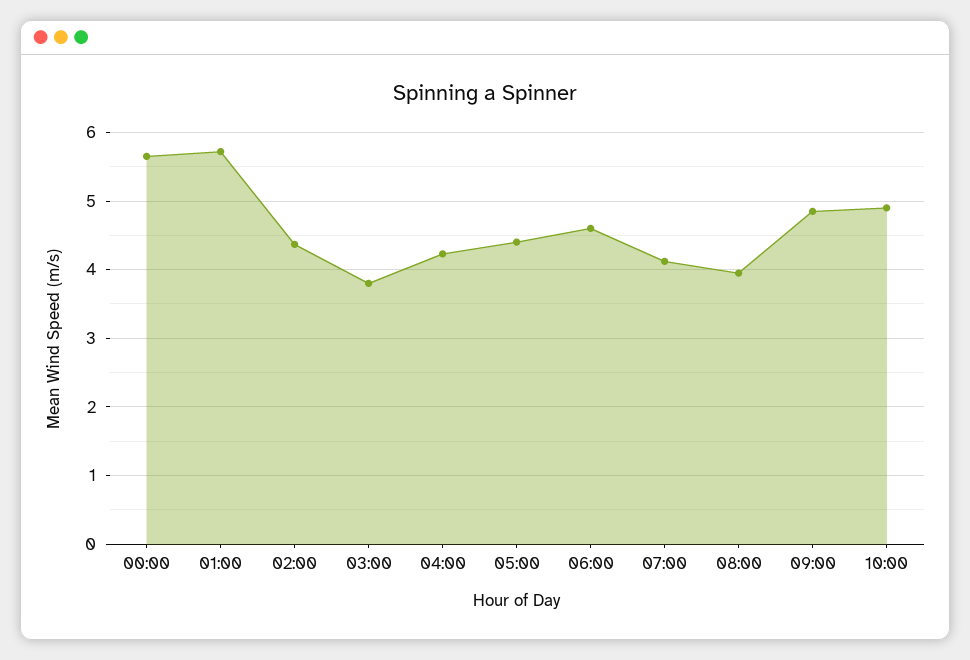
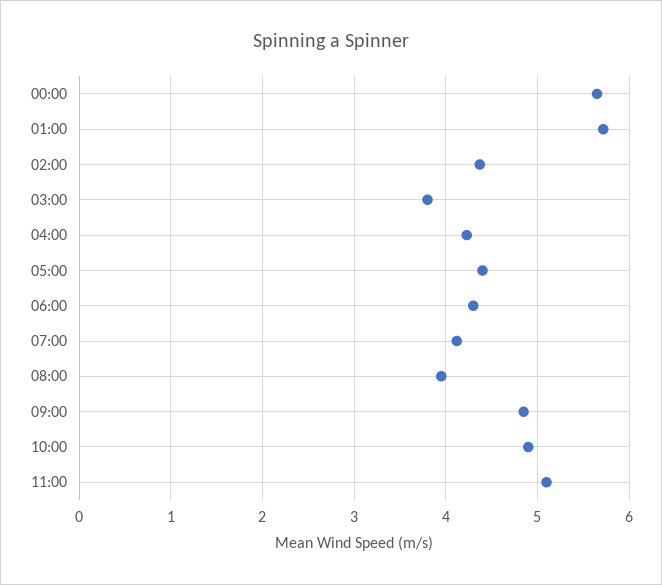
06:00: 4.6 -> 4.3
11:00: none -> 5.1

